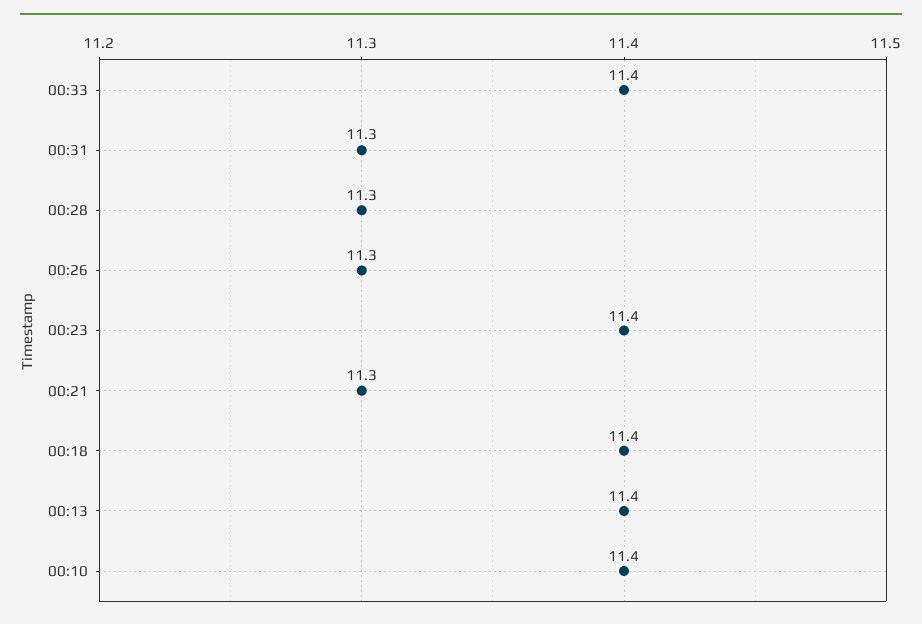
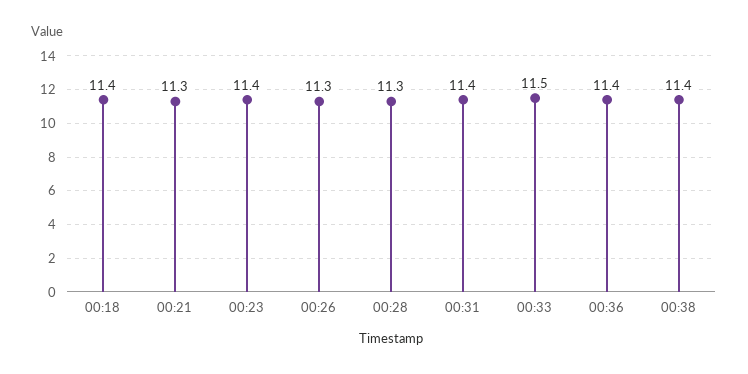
00:33: 11.4 -> 11.5
00:31: 11.3 -> 11.4
00:13: 11.4 -> none
00:10: 11.4 -> none
00:36: none -> 11.4
00:38: none -> 11.4

